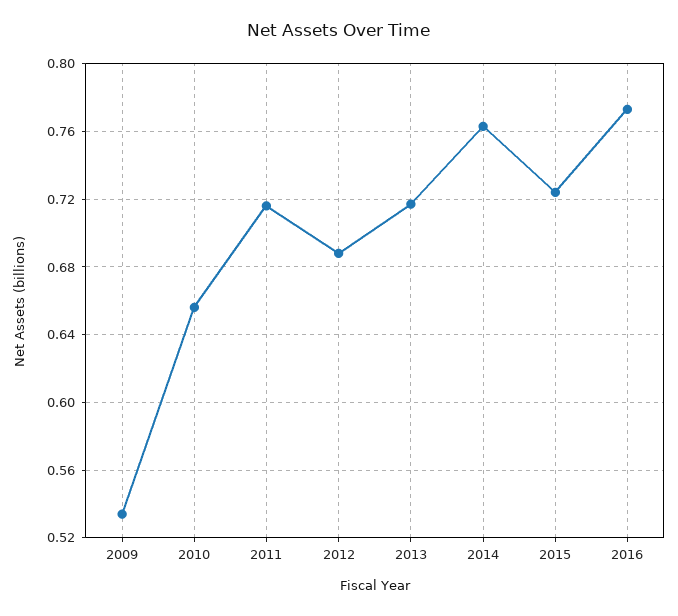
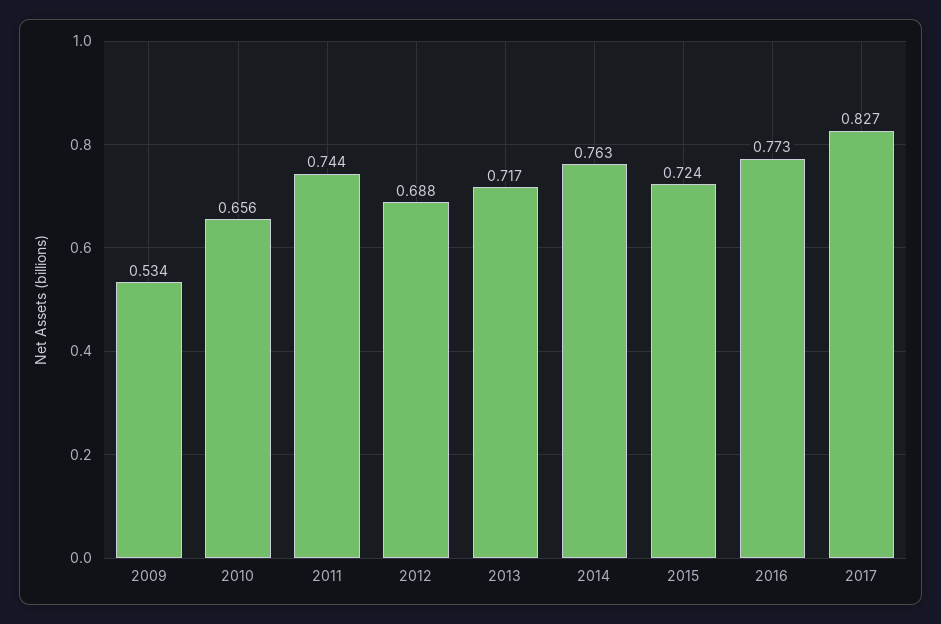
2011: 0.715 -> 0.744
2017: none -> 0.827

